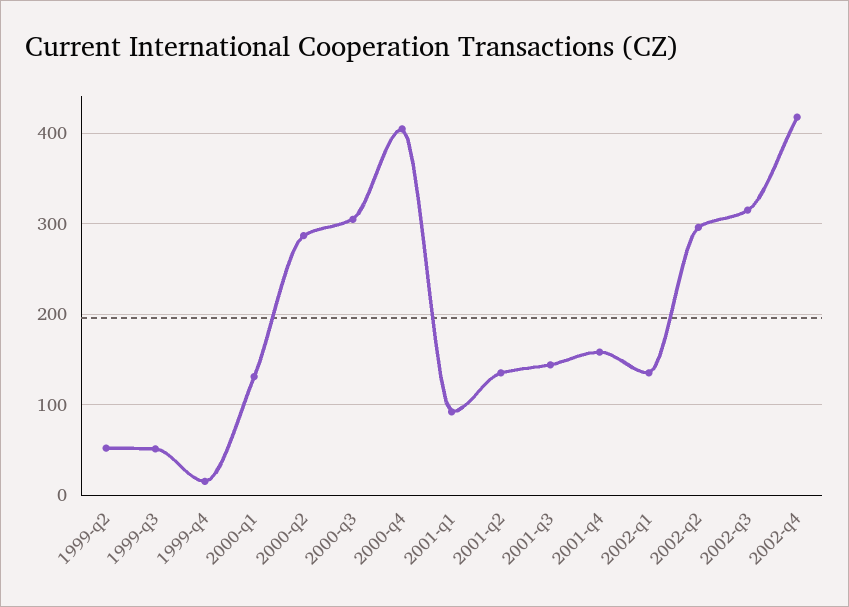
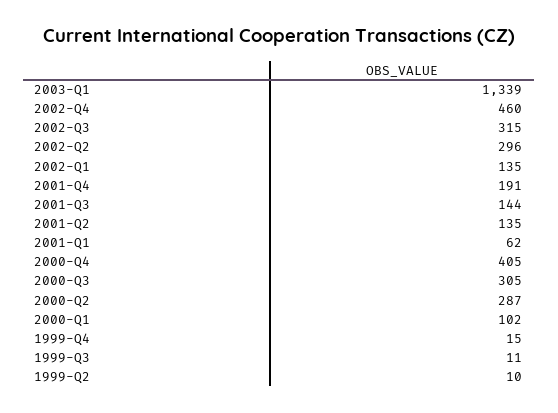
1999-q2: 50 -> 10
1999-q3: 50 -> 11
2000-q1: 130 -> 102
2001-q1: 90 -> 62
2001-q4: 160 -> 191
2002-q4: 420 -> 460
2003-Q1: none -> 1339

